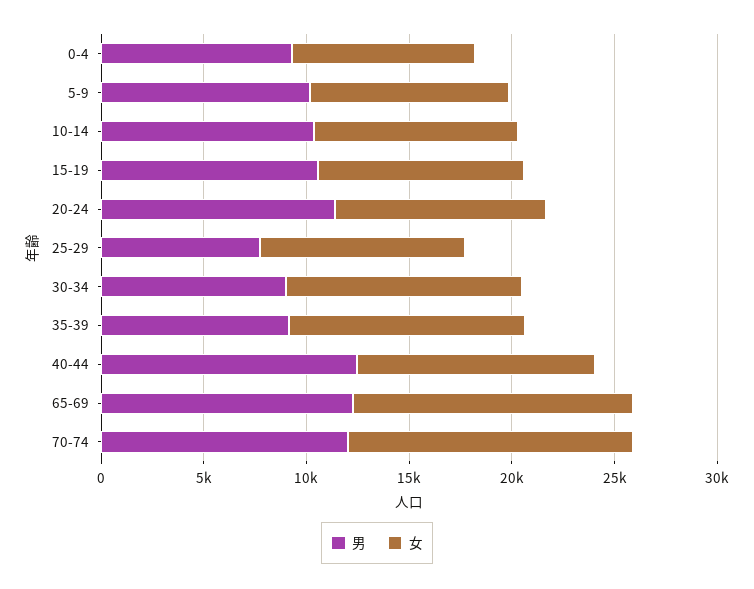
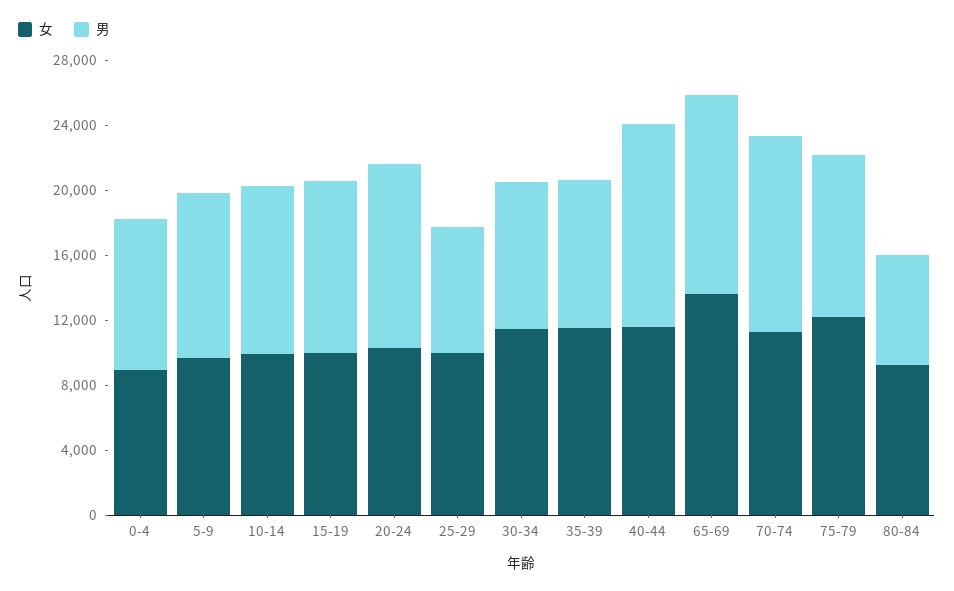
女, 70-74: 14000 -> 11000
女, 75-79: none -> 12000
男, 75-79: none -> 10000
女, 80-84: none -> 9000
男, 80-84: none -> 7000

